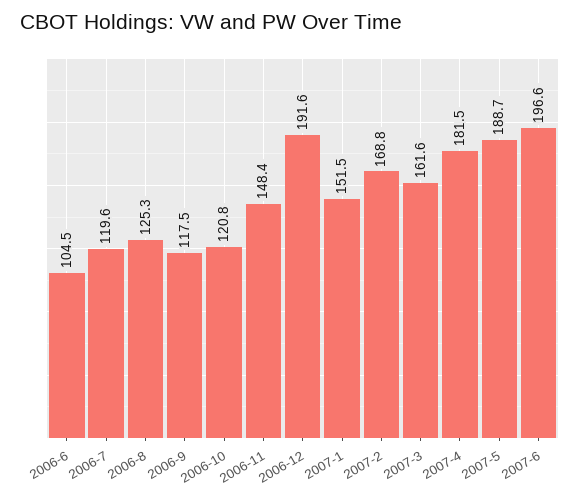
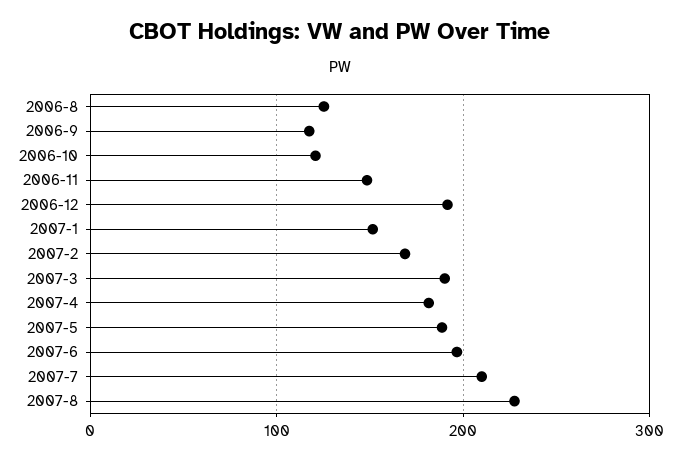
2006-6: 104.5 -> none
2006-7: 119.6 -> none
2007-3: 161.6 -> 190
2007-7: none -> 210
2007-8: none -> 230

